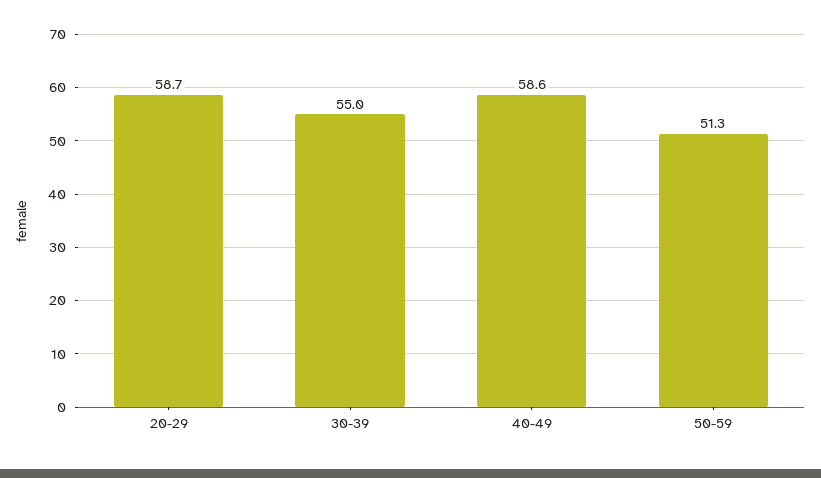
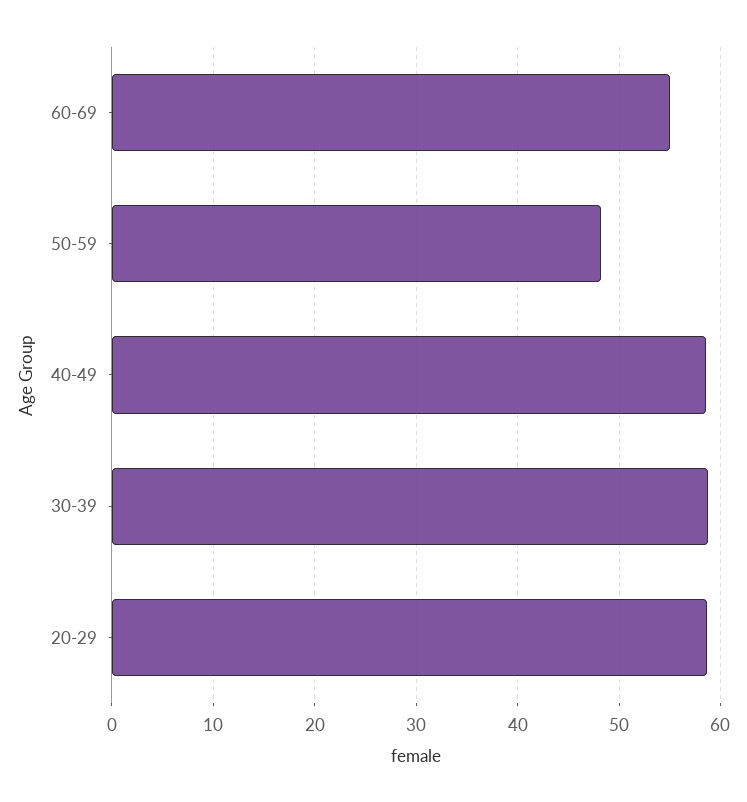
30-39: 55 -> 59
50-59: 51.3 -> 48
60-69: none -> 55

